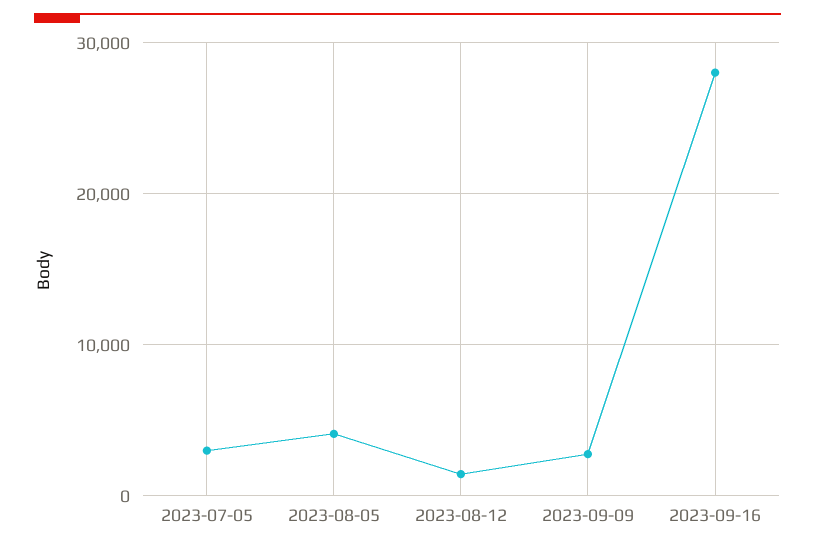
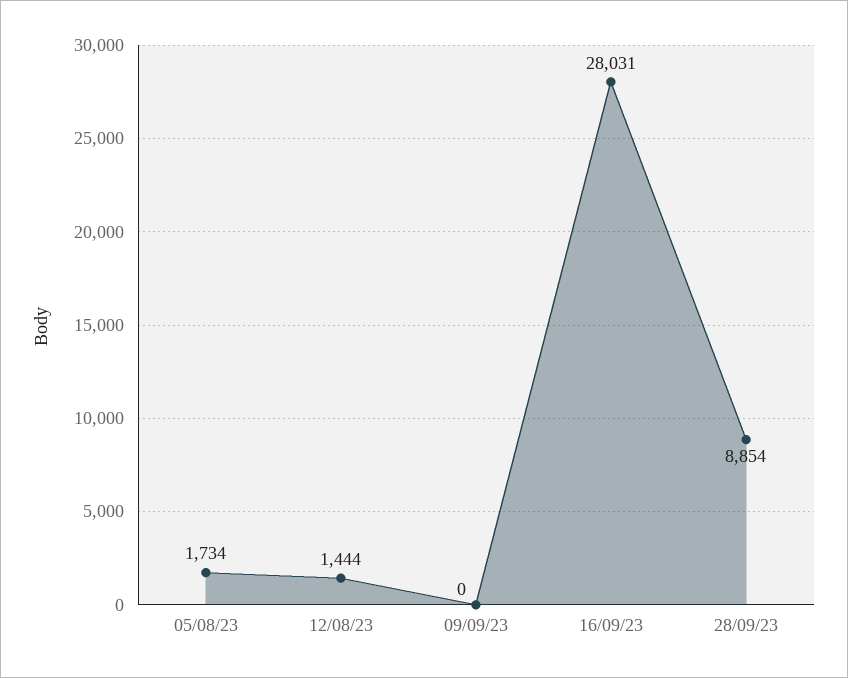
2023-07-05: 3000 -> none
2023-08-05: 4000 -> 1734
2023-09-09: 3000 -> 0
28/09/23: none -> 8854

